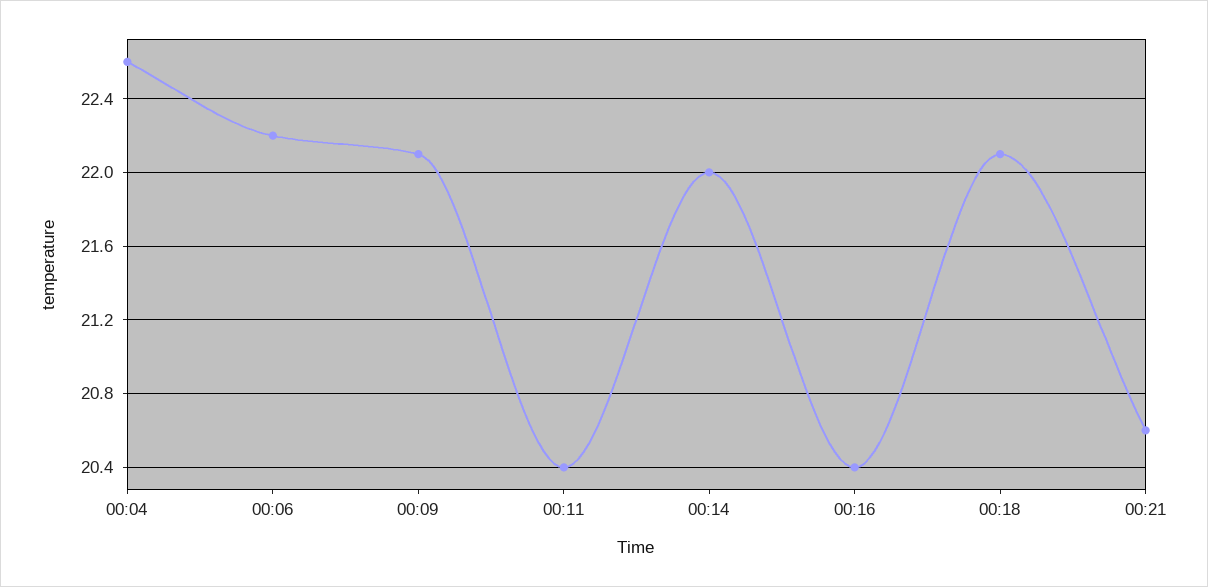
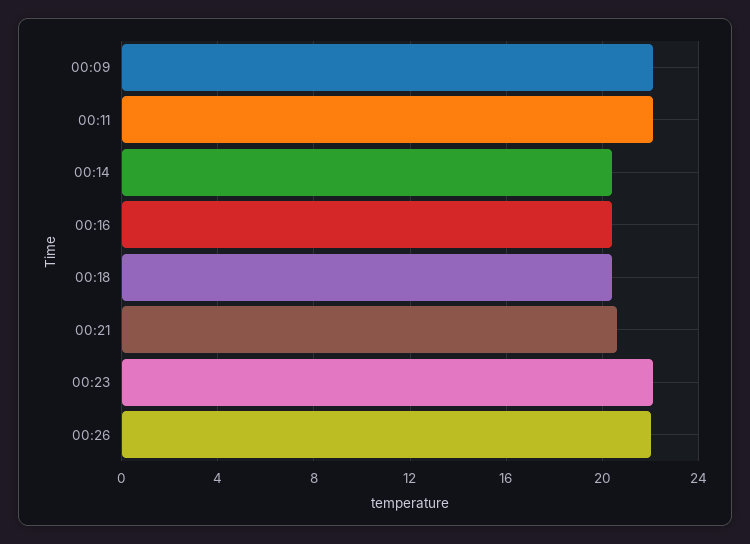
00:04: 22.6 -> none
00:06: 22.2 -> none
00:11: 20.4 -> 22
00:14: 22 -> 20.5
00:18: 22.1 -> 20.5
00:23: none -> 22
00:26: none -> 22

